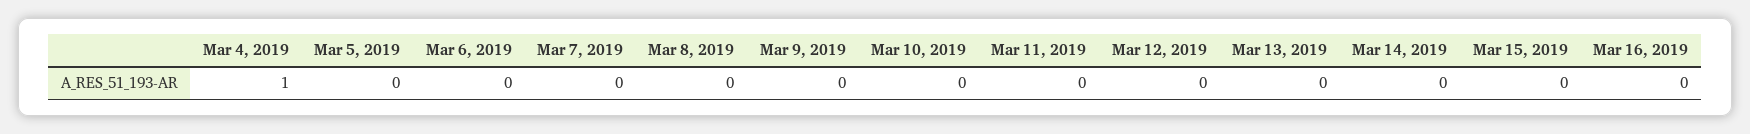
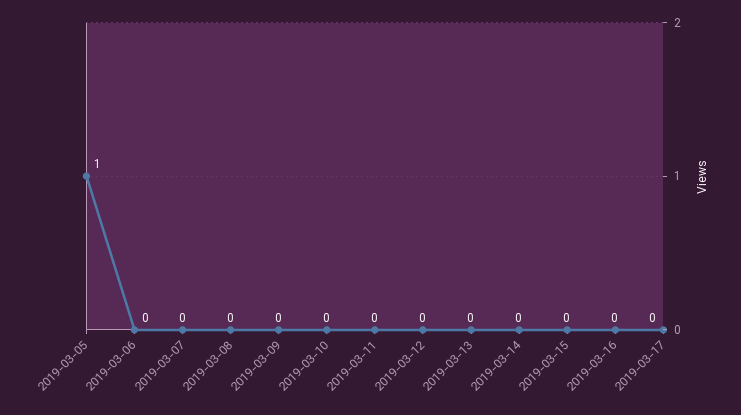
Mar 4, 2019: 1 -> none
Mar 5, 2019: 0 -> 1
2019-03-17: none -> 0

